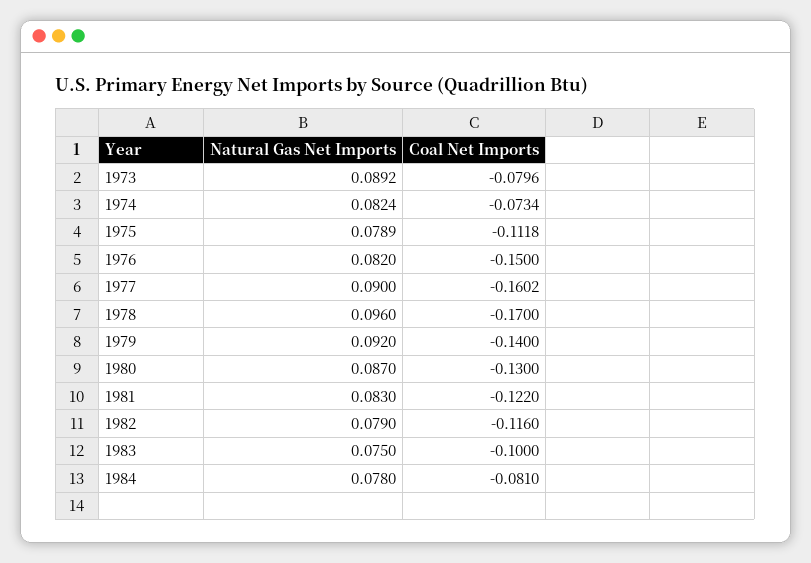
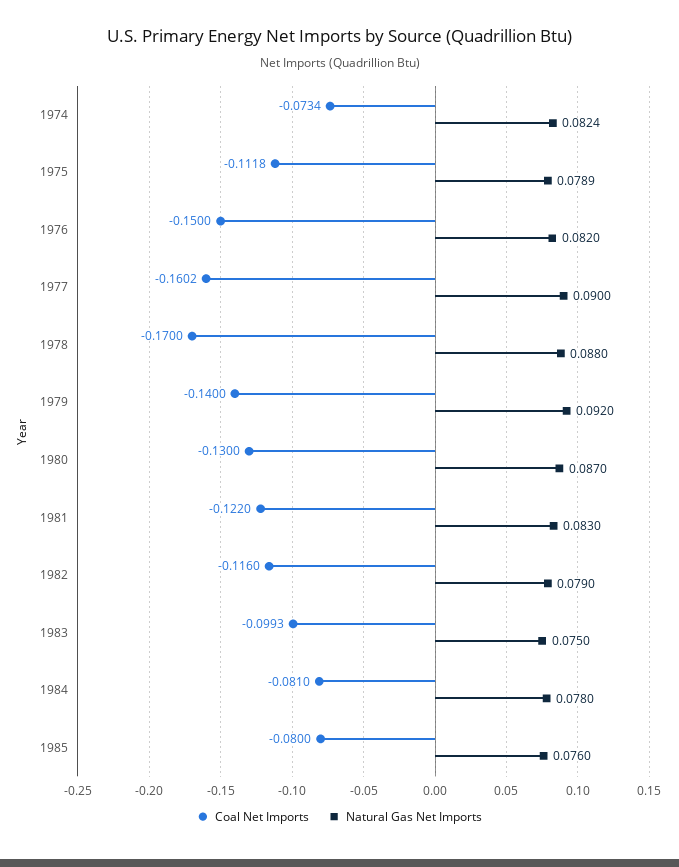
Natural Gas Net Imports, 1973: 0.0892 -> none
Coal Net Imports, 1973: -0.0796 -> none
Natural Gas Net Imports, 1978: 0.096 -> 0.088
Coal Net Imports, 1983: -0.1 -> -0.0993
Coal Net Imports, 1985: none -> -0.08
Natural Gas Net Imports, 1985: none -> 0.076

